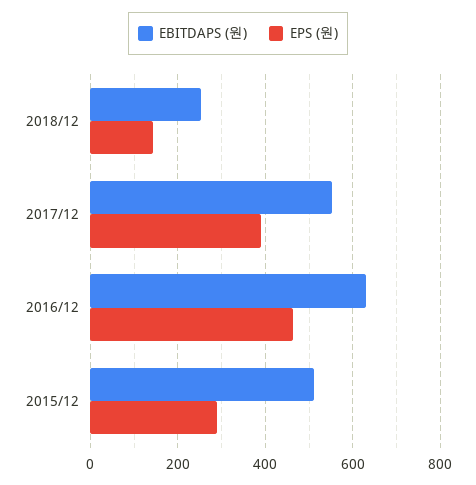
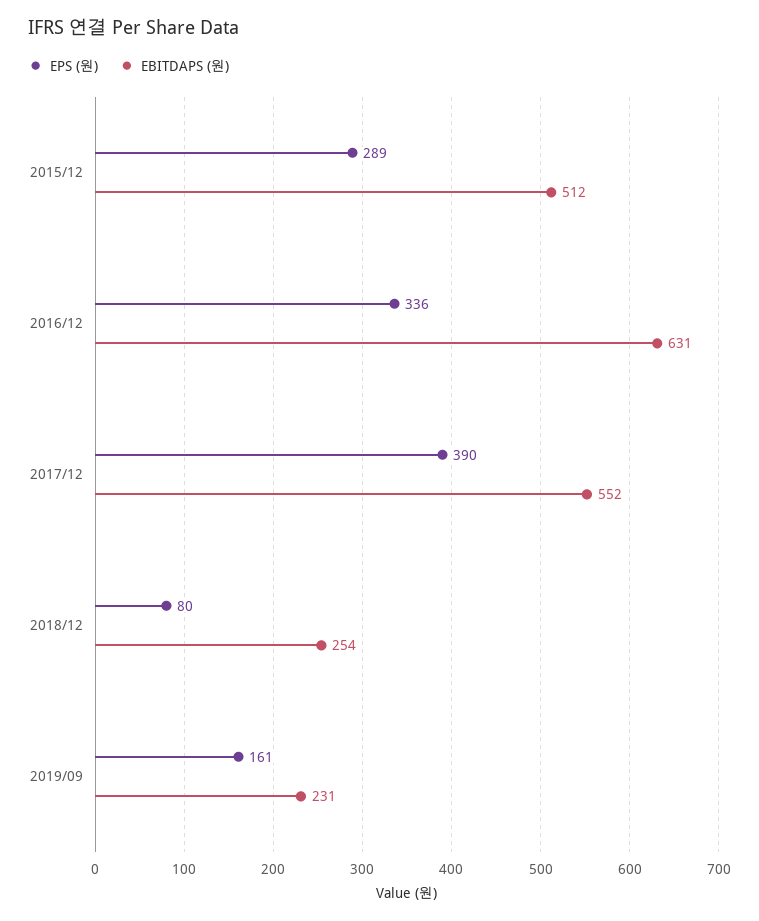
EPS (원), 2018/12: 140 -> 80
EPS (원), 2016/12: 460 -> 336
EPS (원), 2019/09: none -> 161
EBITDAPS (원), 2019/09: none -> 231

